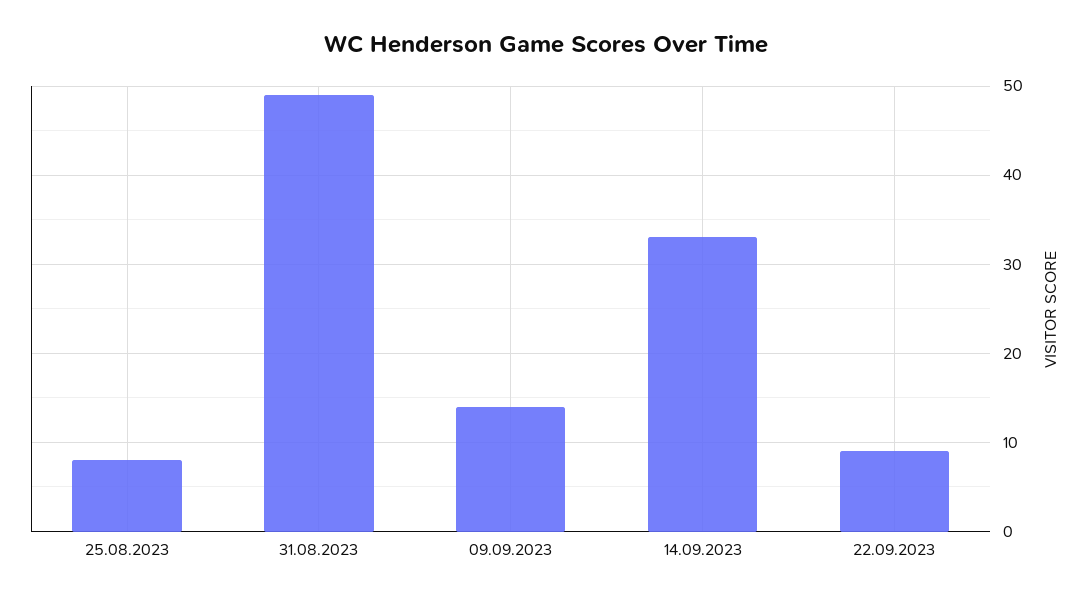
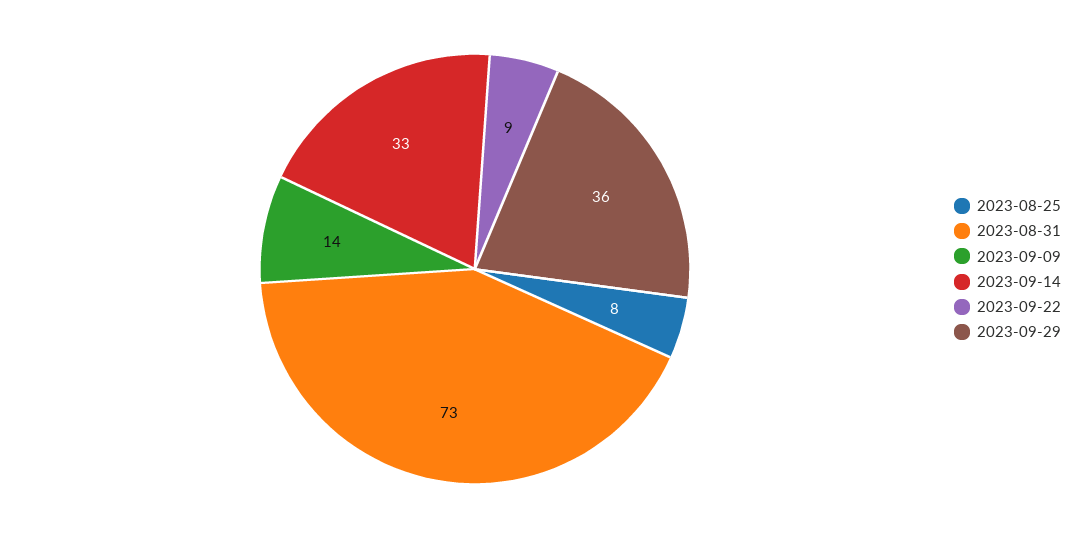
31.08.2023: 49 -> 73
2023-09-29: none -> 36

